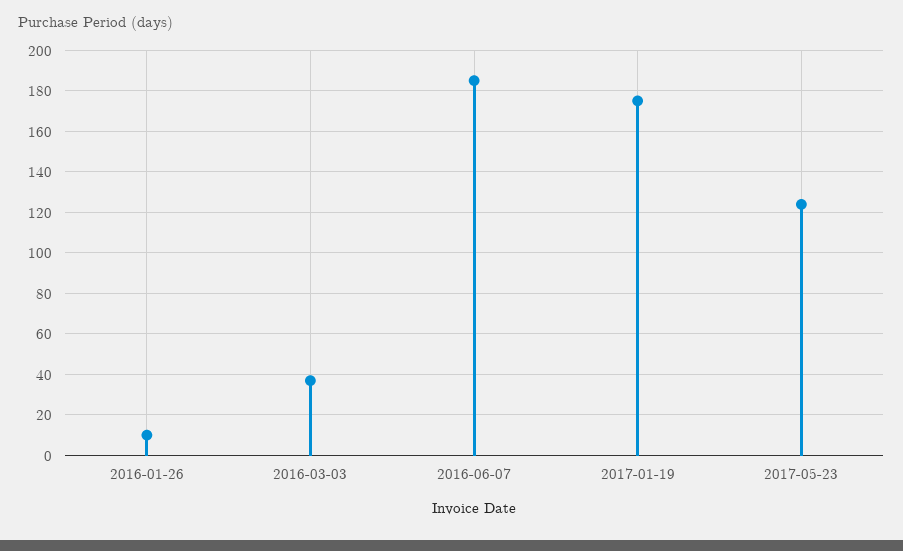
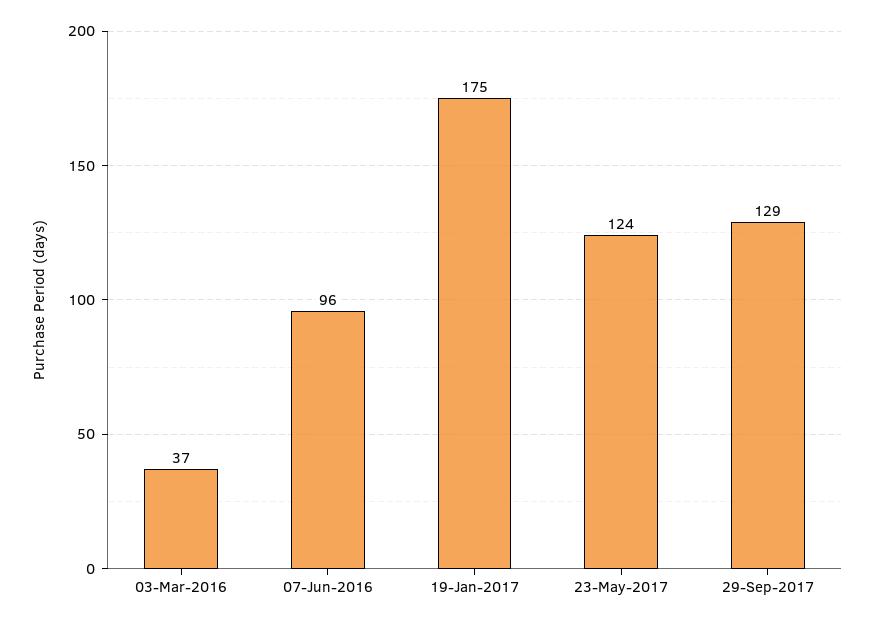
2016-01-26: 10 -> none
2016-06-07: 185 -> 96
29-Sep-2017: none -> 129

